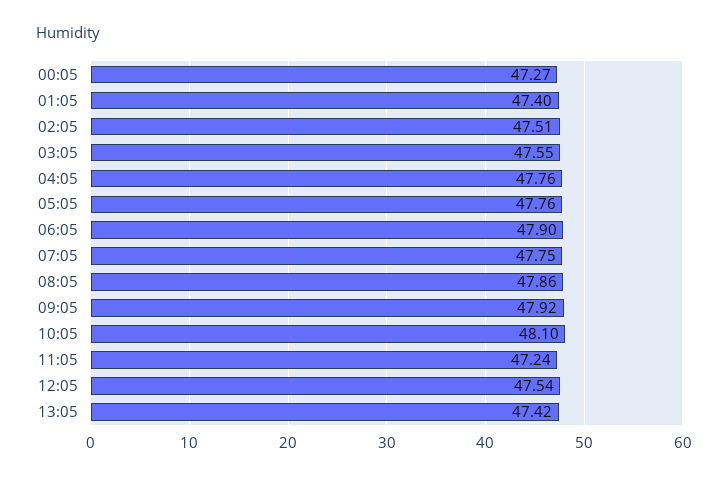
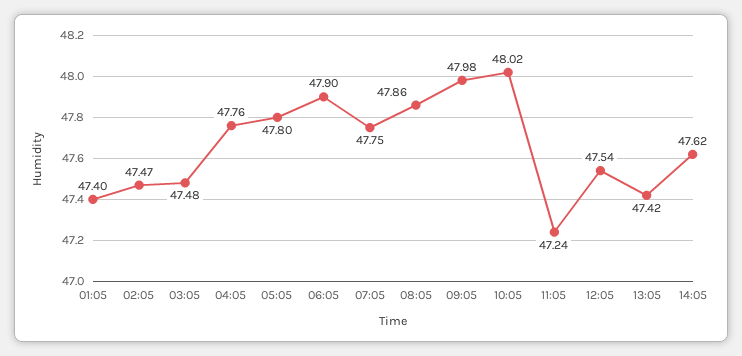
00:05: 47.27 -> none
02:05: 47.51 -> 47.47
03:05: 47.55 -> 47.48
05:05: 47.76 -> 47.8
09:05: 47.92 -> 47.98
10:05: 48.1 -> 48.02
14:05: none -> 47.62

